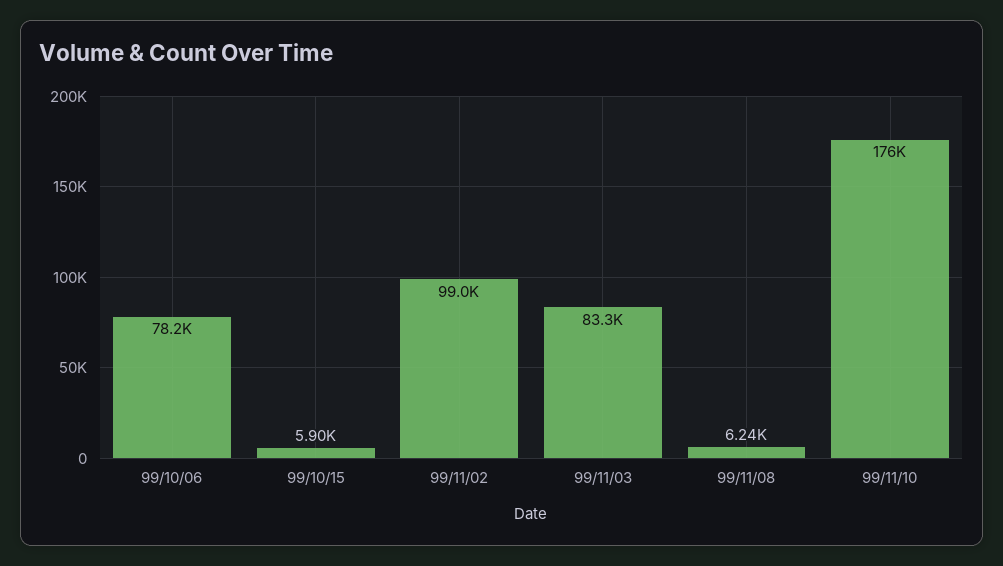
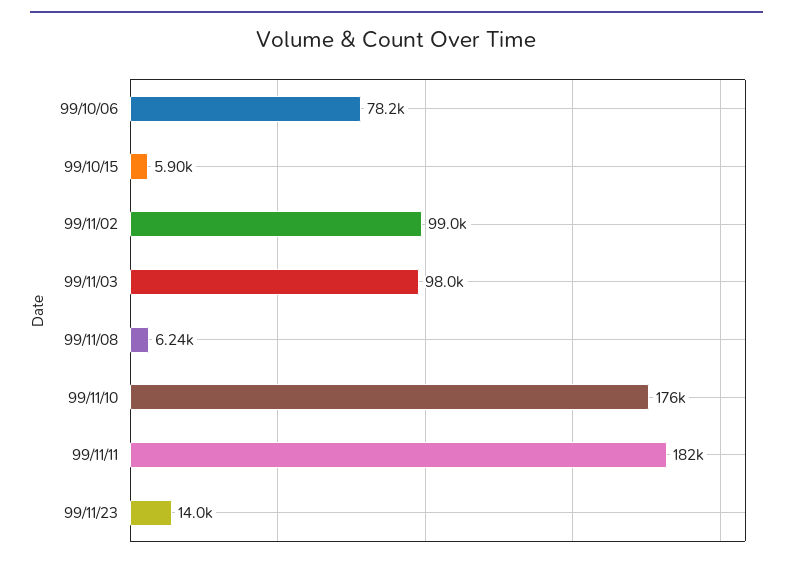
99/11/03: 83300 -> 98000
99/11/11: none -> 182000
99/11/23: none -> 14000

